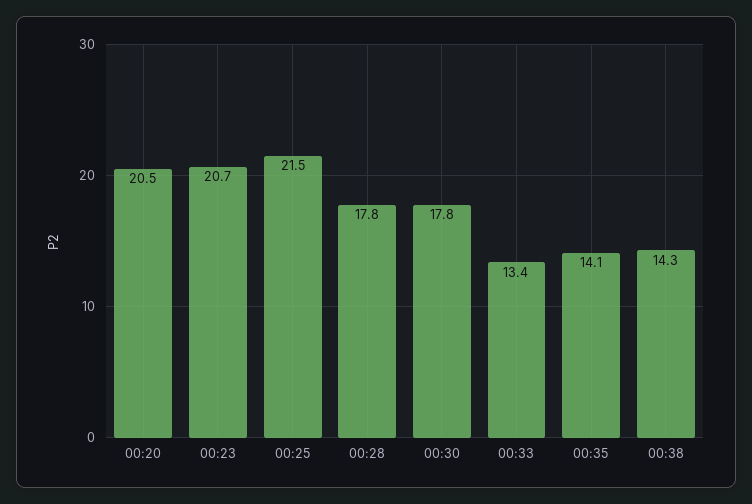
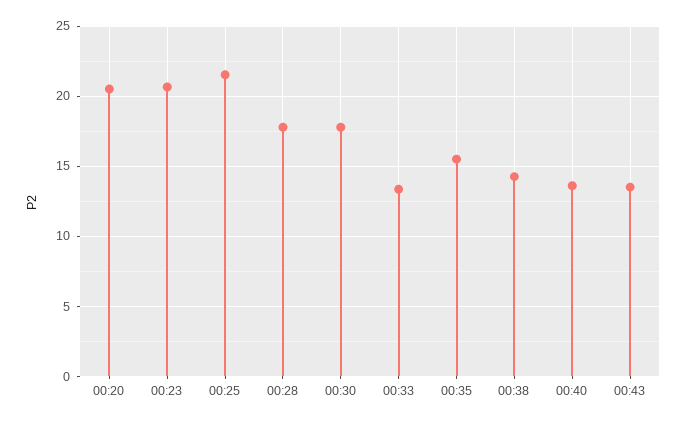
00:35: 14.1 -> 15.5
00:40: none -> 13.5
00:43: none -> 13.5

